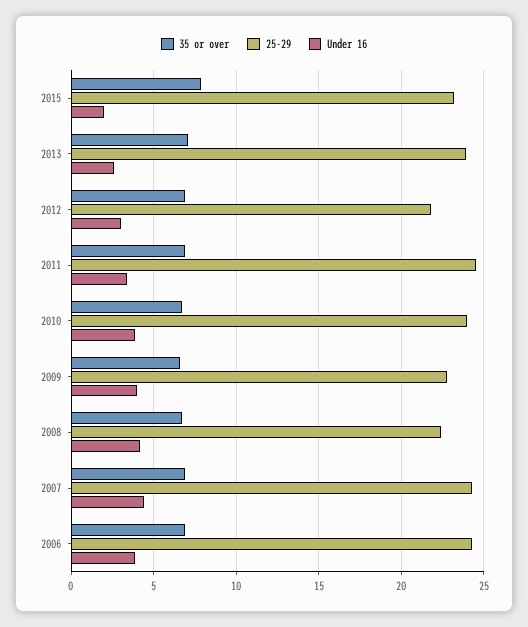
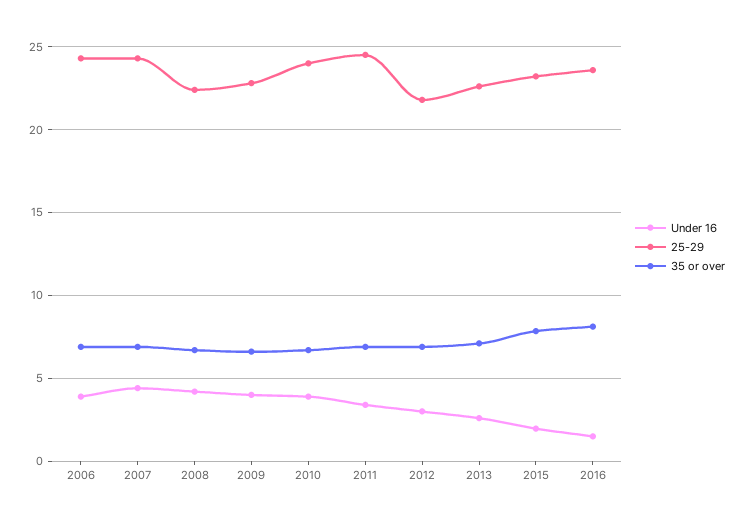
25-29, 2013: 24 -> 22.5
Under 16, 2016: none -> 1.5
25-29, 2016: none -> 23.5
35 or over, 2016: none -> 8

